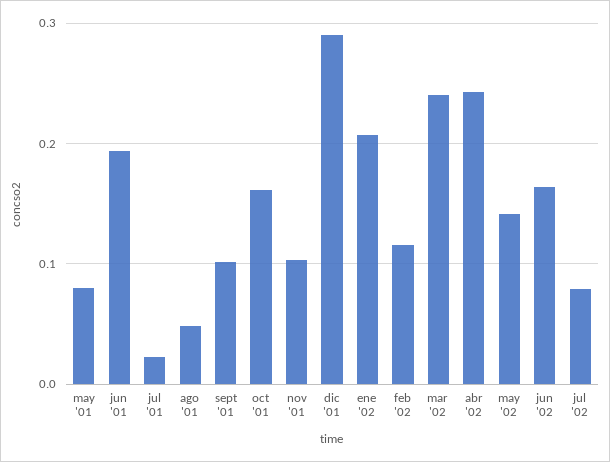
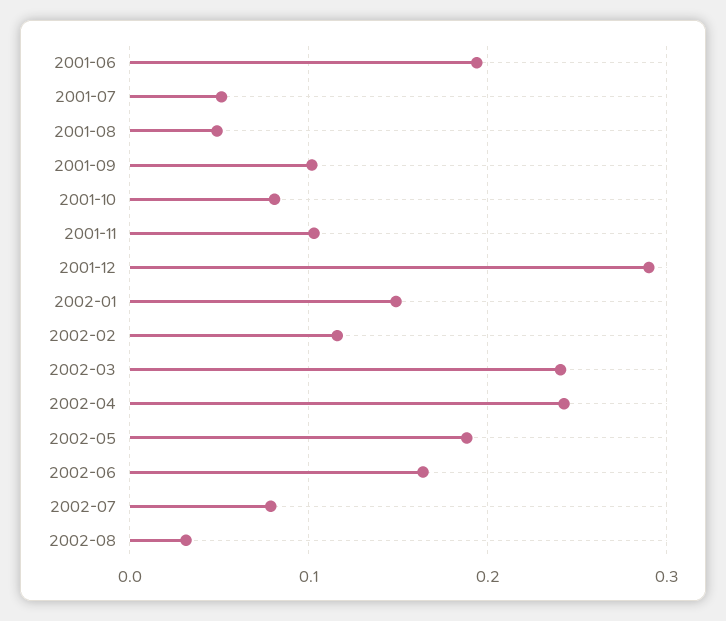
may '01: 0.08 -> none
jul '01: 0.02 -> 0.05
oct '01: 0.16 -> 0.08
ene '02: 0.21 -> 0.15
may '02: 0.14 -> 0.19
2002-08: none -> 0.03

